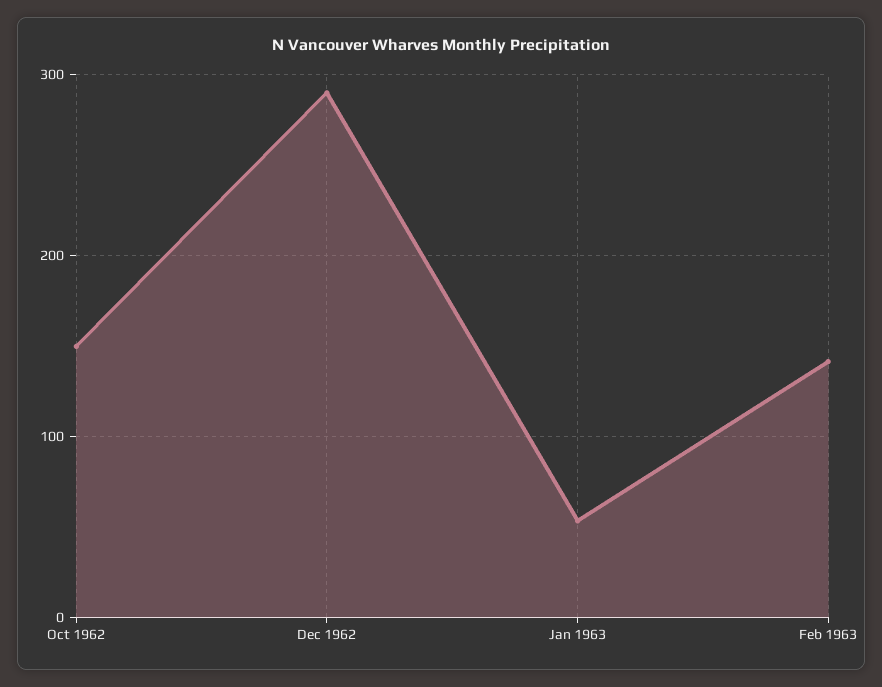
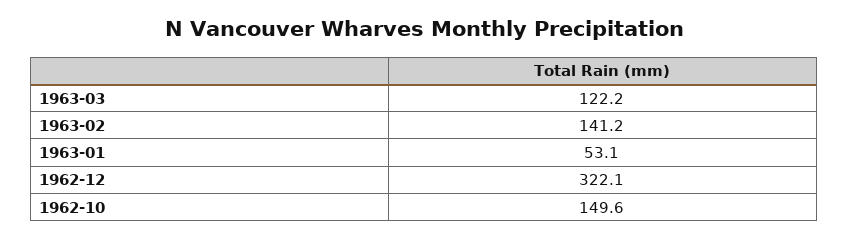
Dec 1962: 290 -> 322.1
1963-03: none -> 122.2

